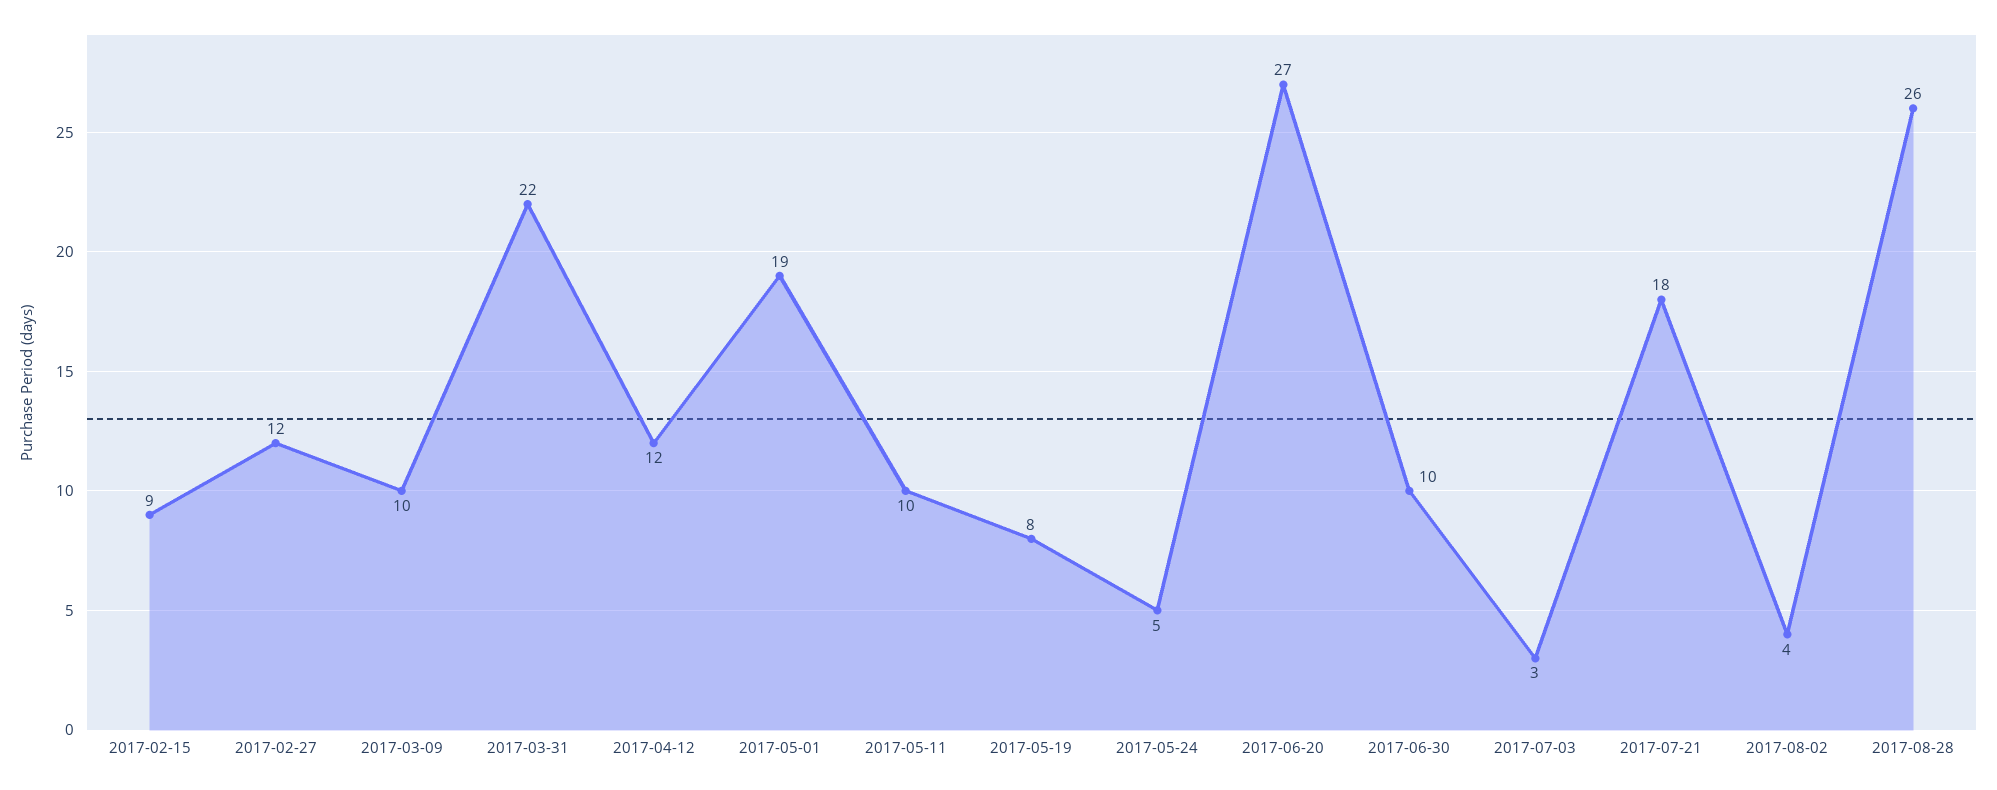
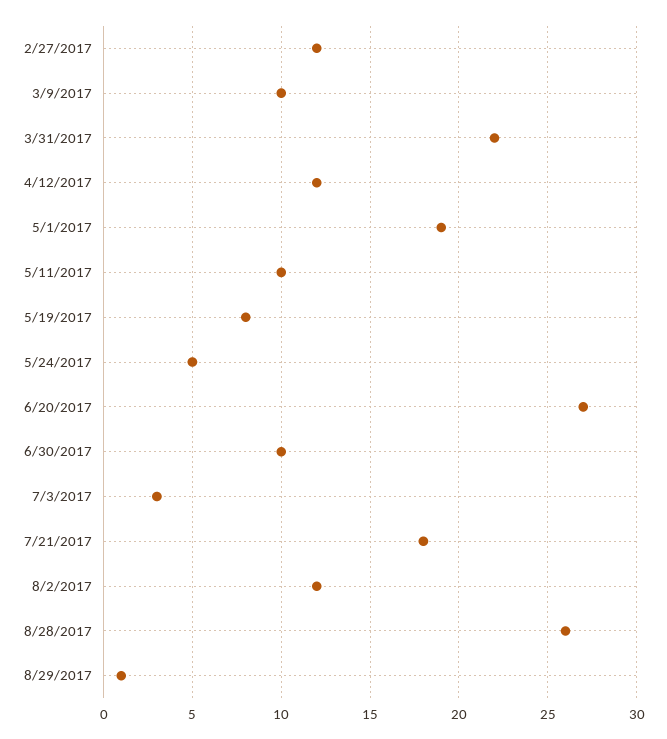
2017-02-15: 9 -> none
2017-08-02: 4 -> 12
8/29/2017: none -> 1

